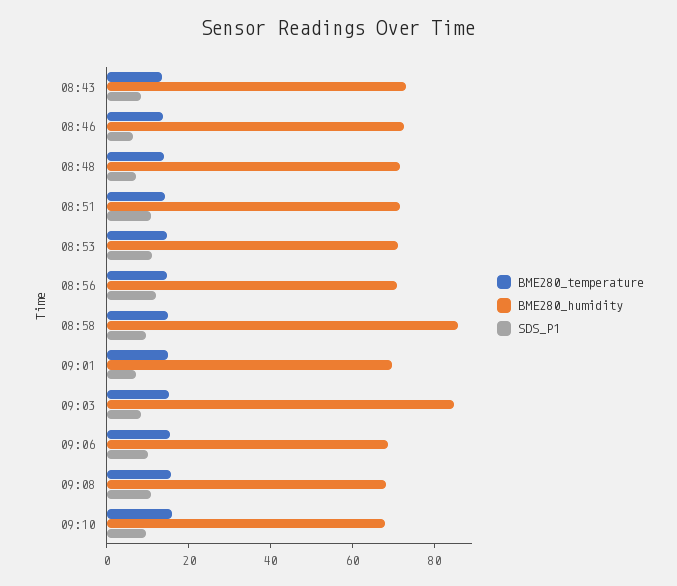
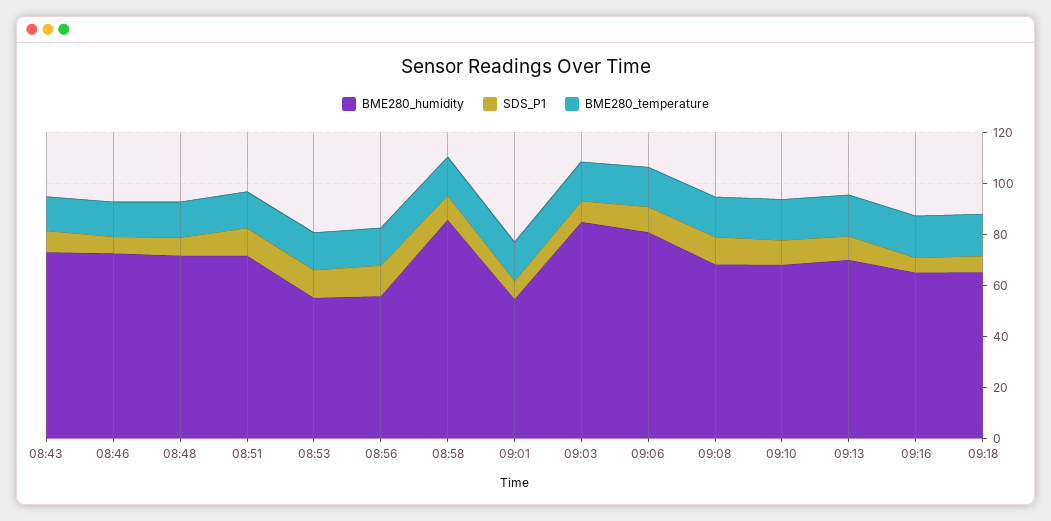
BME280_humidity, 08:53: 70 -> 55
BME280_humidity, 08:56: 70 -> 55
BME280_humidity, 09:01: 70 -> 55
BME280_humidity, 09:06: 70 -> 80
BME280_humidity, 09:13: none -> 70
SDS_P1, 09:13: none -> 10
BME280_temperature, 09:13: none -> 15
BME280_humidity, 09:16: none -> 65
SDS_P1, 09:16: none -> 5
BME280_temperature, 09:16: none -> 15
BME280_humidity, 09:18: none -> 65
SDS_P1, 09:18: none -> 5
BME280_temperature, 09:18: none -> 15

